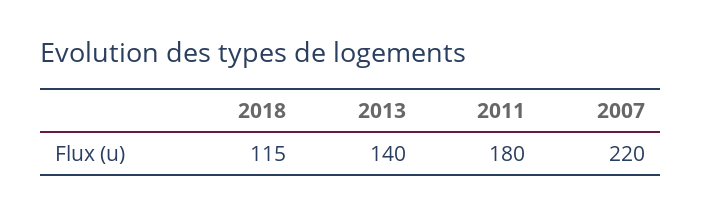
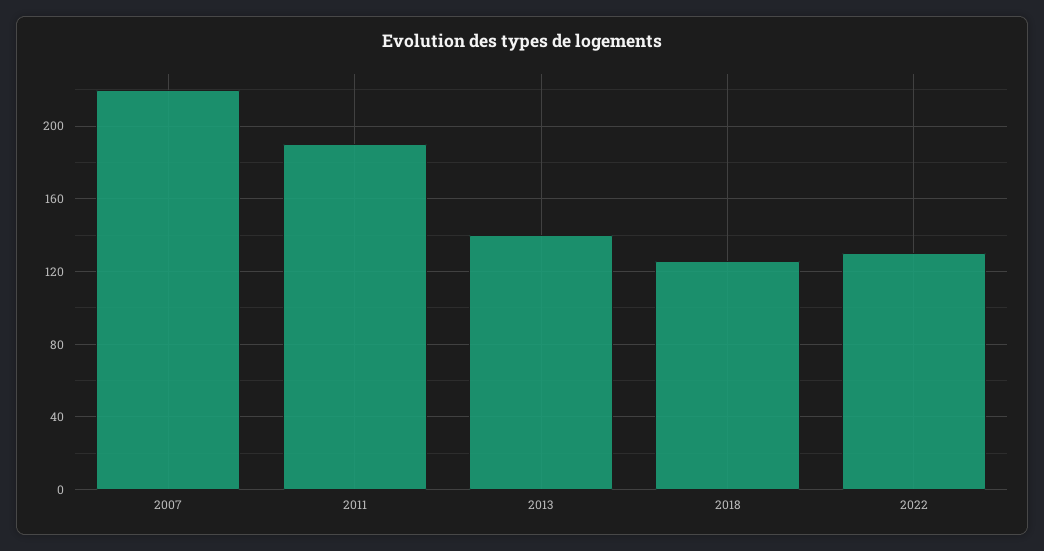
2018: 115 -> 125
2011: 180 -> 190
2022: none -> 130

